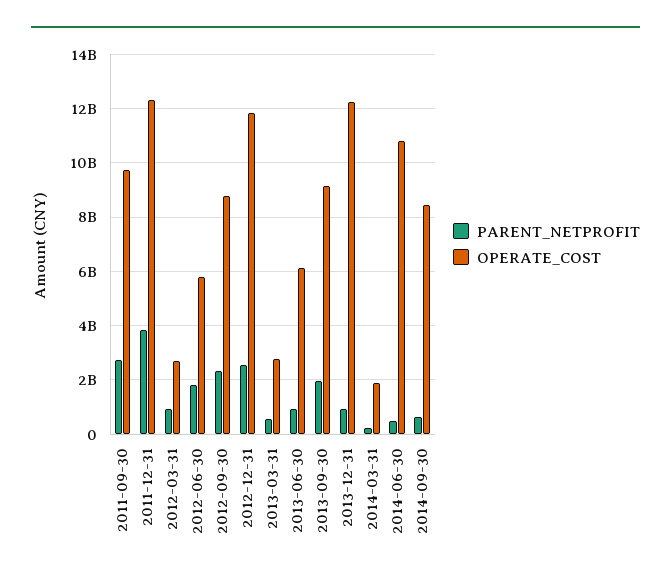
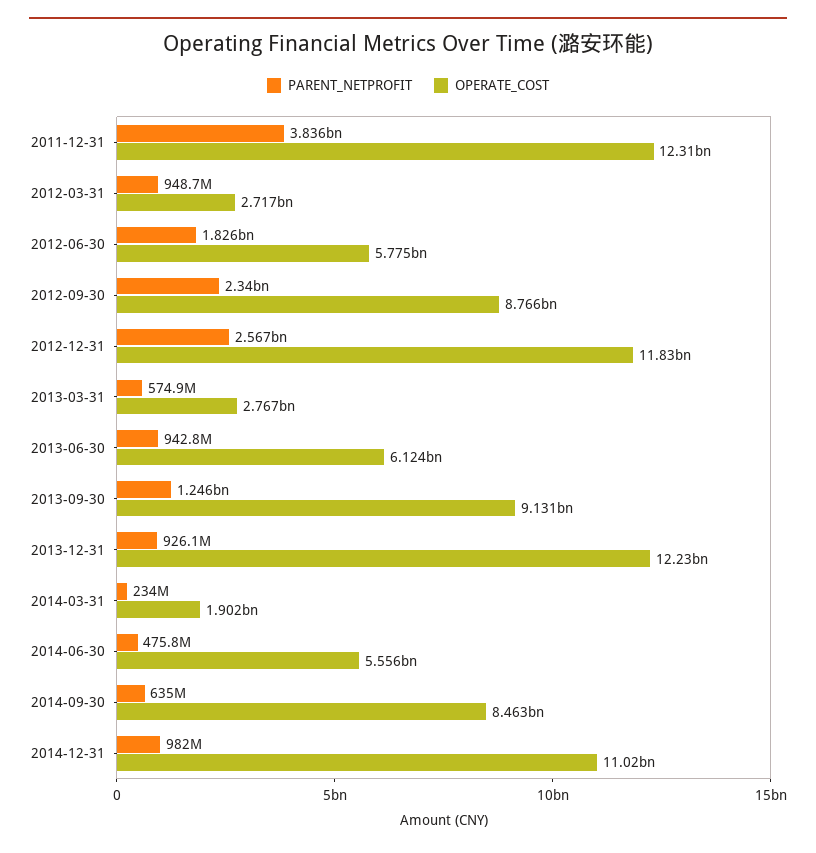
PARENT_NETPROFIT, 2011-09-30: 2750000000 -> none
OPERATE_COST, 2011-09-30: 9750000000 -> none
PARENT_NETPROFIT, 2013-09-30: 2000000000 -> 1246000000
OPERATE_COST, 2014-06-30: 10750000000 -> 5556000000
PARENT_NETPROFIT, 2014-12-31: none -> 982000000
OPERATE_COST, 2014-12-31: none -> 11020000000

